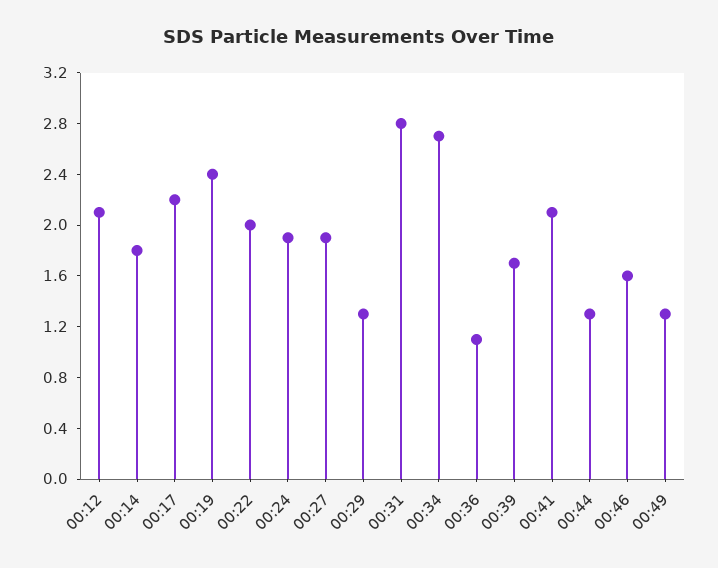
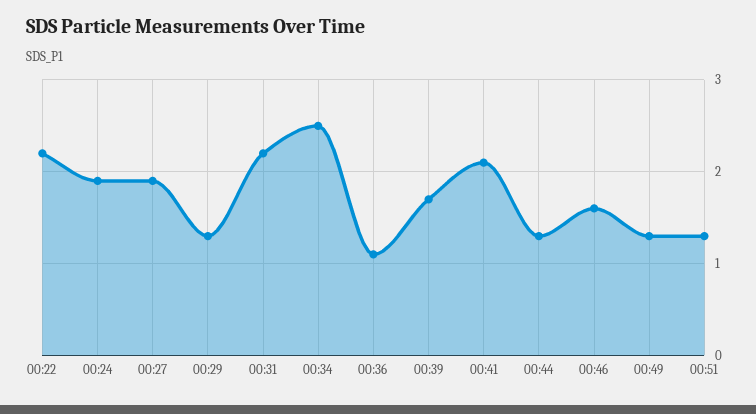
00:12: 2.1 -> none
00:14: 1.8 -> none
00:17: 2.2 -> none
00:19: 2.4 -> none
00:22: 2 -> 2.2
00:31: 2.8 -> 2.2
00:34: 2.7 -> 2.5
00:51: none -> 1.3

